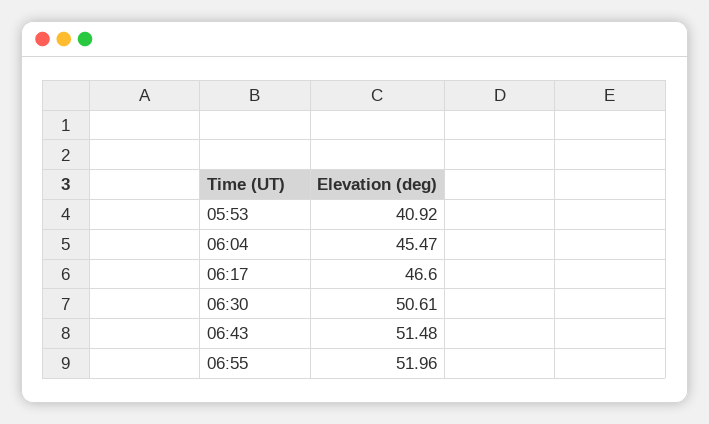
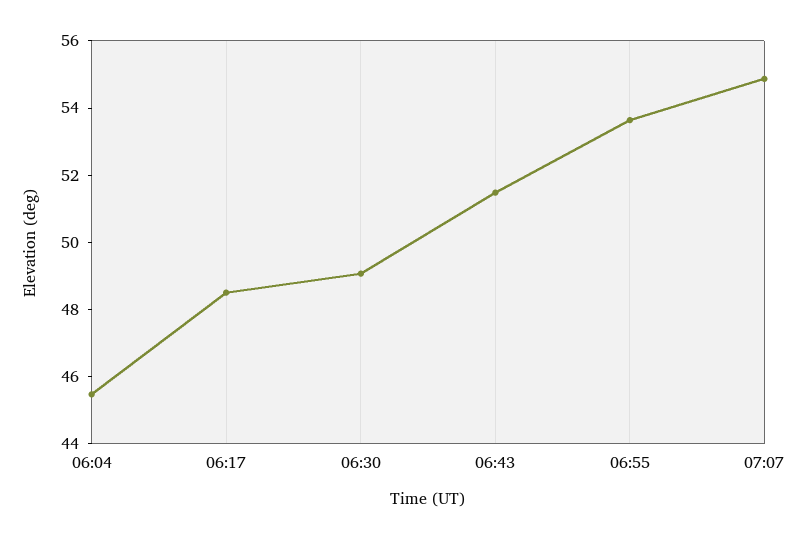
05:53: 40.92 -> none
06:17: 46.6 -> 48.5
06:30: 50.61 -> 49
06:55: 51.96 -> 53.5
07:07: none -> 55

